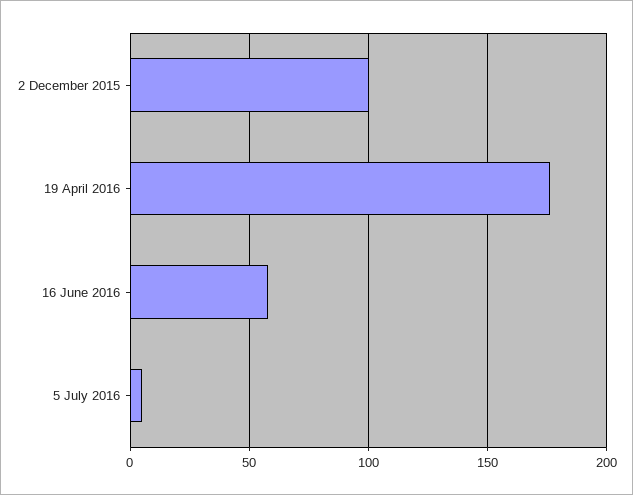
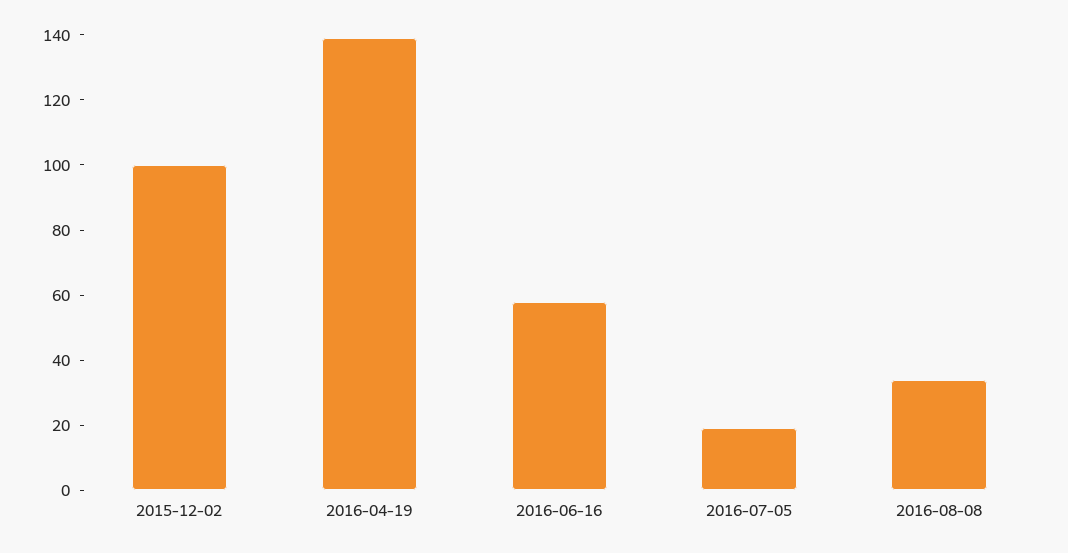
19 April 2016: 175 -> 140
5 July 2016: 5 -> 20
2016-08-08: none -> 35

